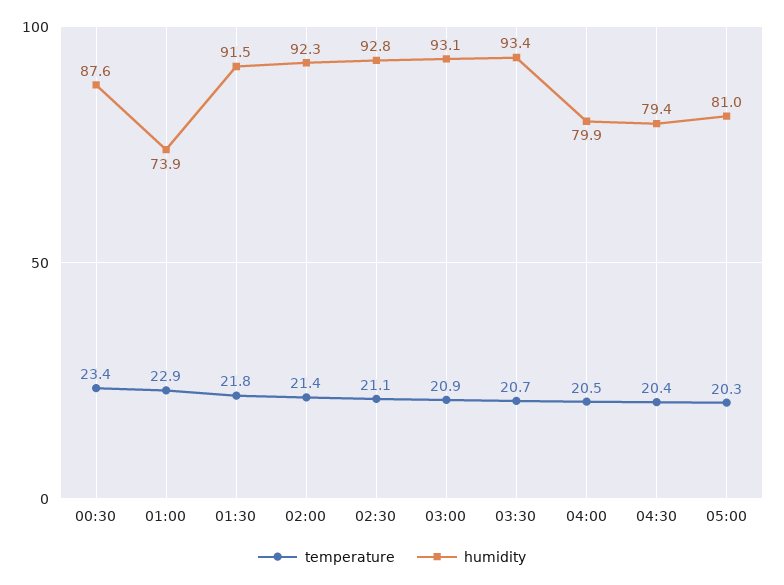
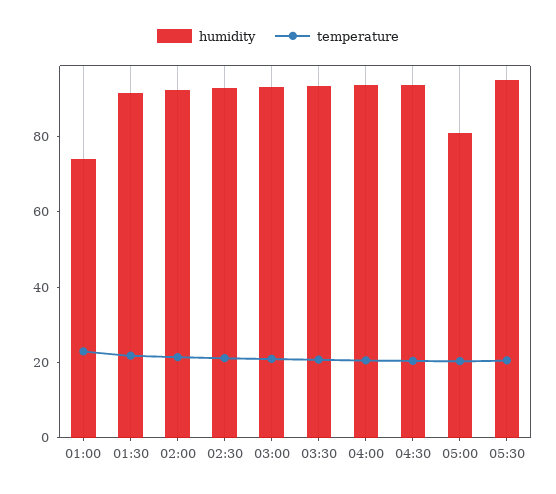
temperature, 00:30: 23.4 -> none
humidity, 00:30: 87.6 -> none
humidity, 04:00: 79.9 -> 95
humidity, 04:30: 79.4 -> 95
humidity, 05:30: none -> 95
temperature, 05:30: none -> 20

